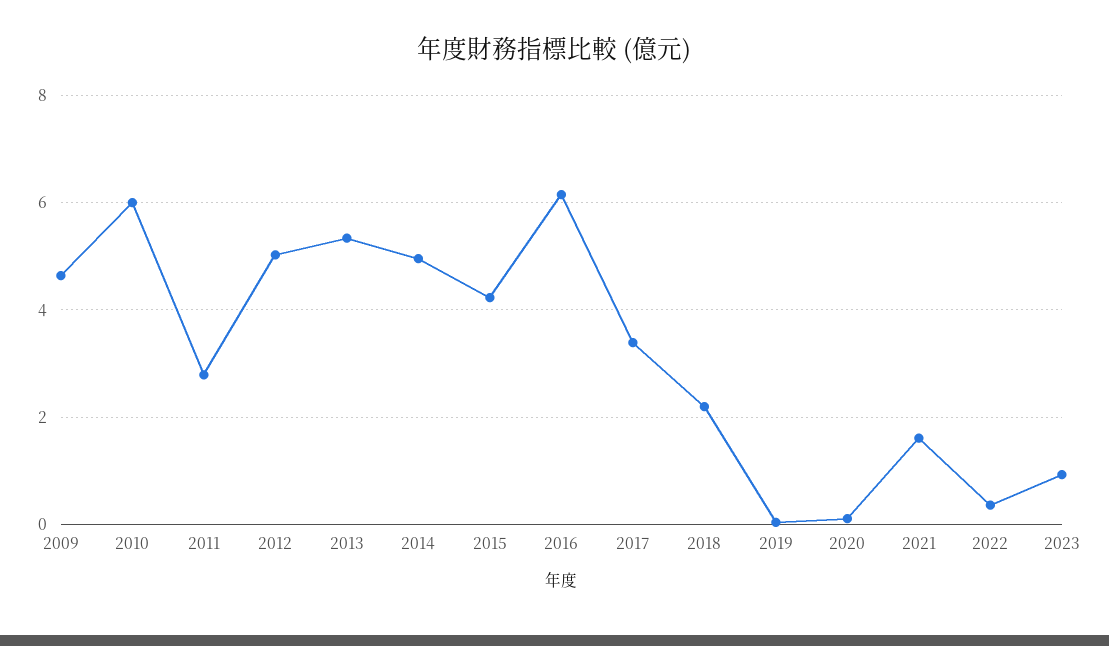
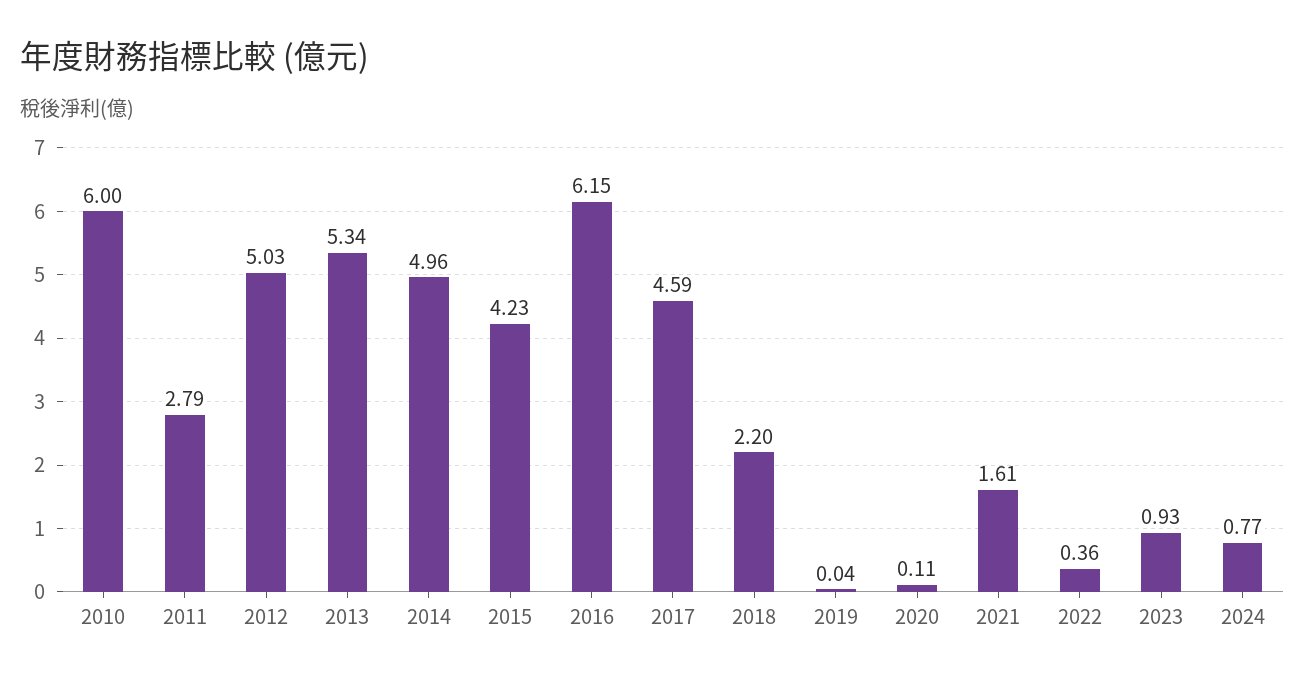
2009: 4.6 -> none
2017: 3.4 -> 4.59
2024: none -> 0.77

